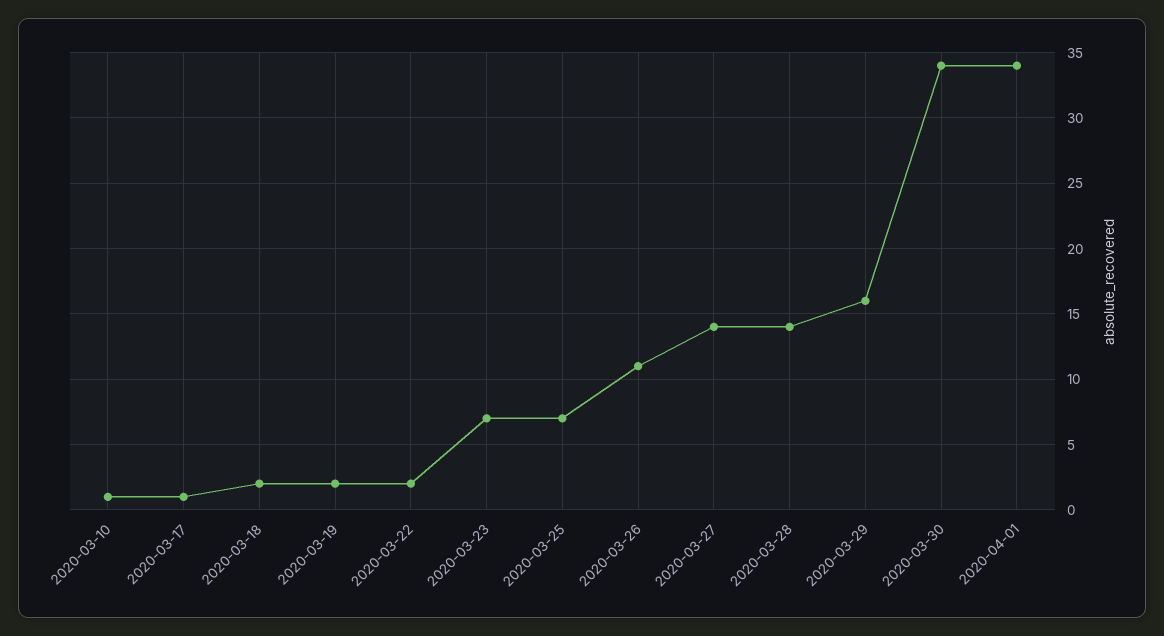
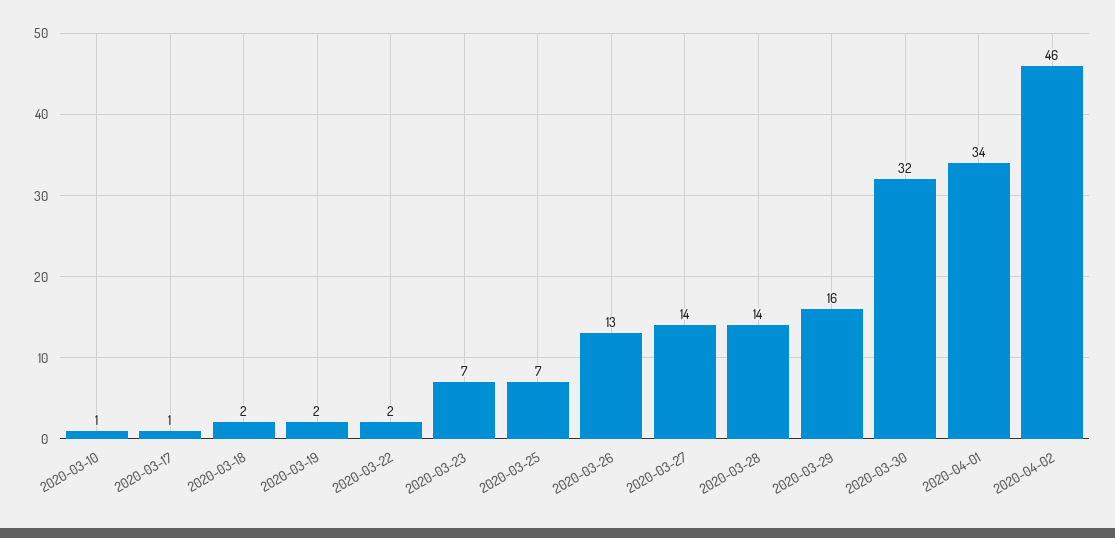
2020-03-26: 11 -> 13
2020-03-30: 34 -> 32
2020-04-02: none -> 46

